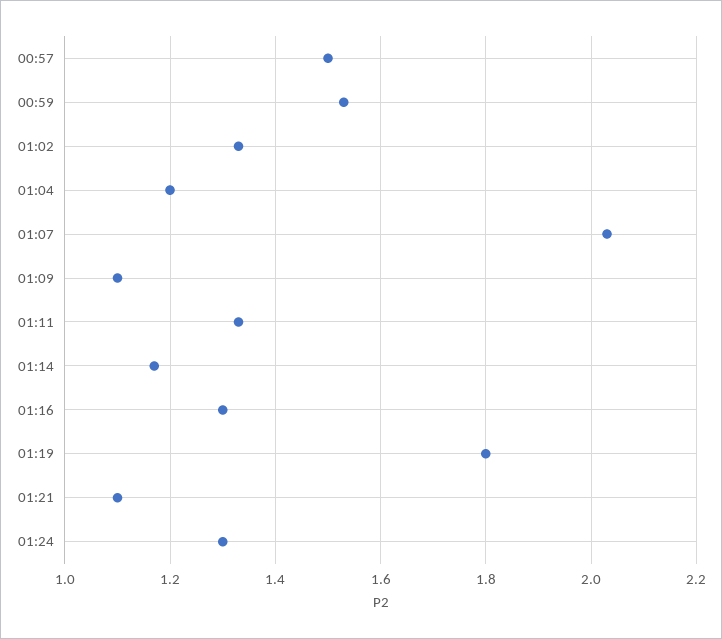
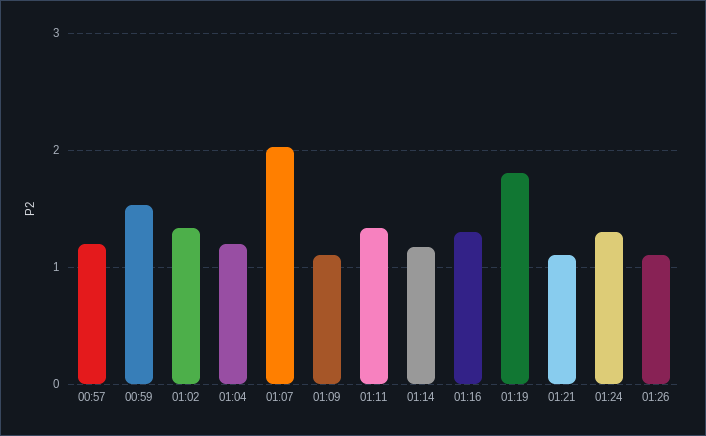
00:57: 1.5 -> 1.2
01:26: none -> 1.1

